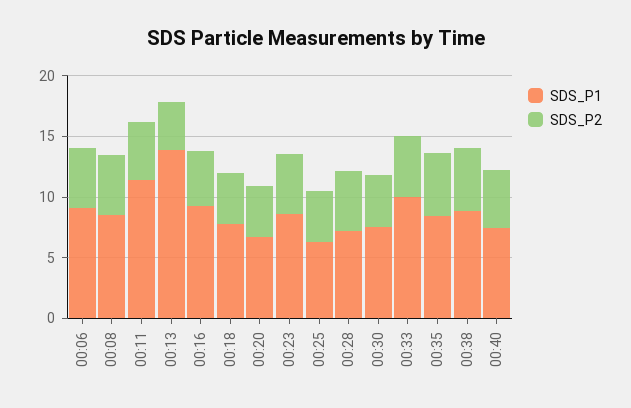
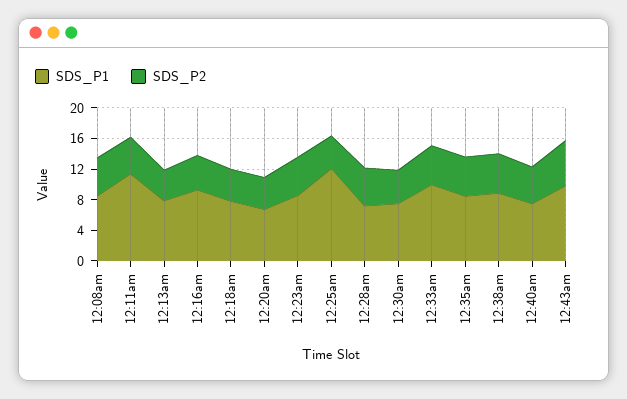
SDS_P1, 00:06: 9 -> none
SDS_P2, 00:06: 5 -> none
SDS_P1, 00:13: 14 -> 8
SDS_P1, 00:25: 6 -> 12
SDS_P1, 12:43am: none -> 10
SDS_P2, 12:43am: none -> 6

